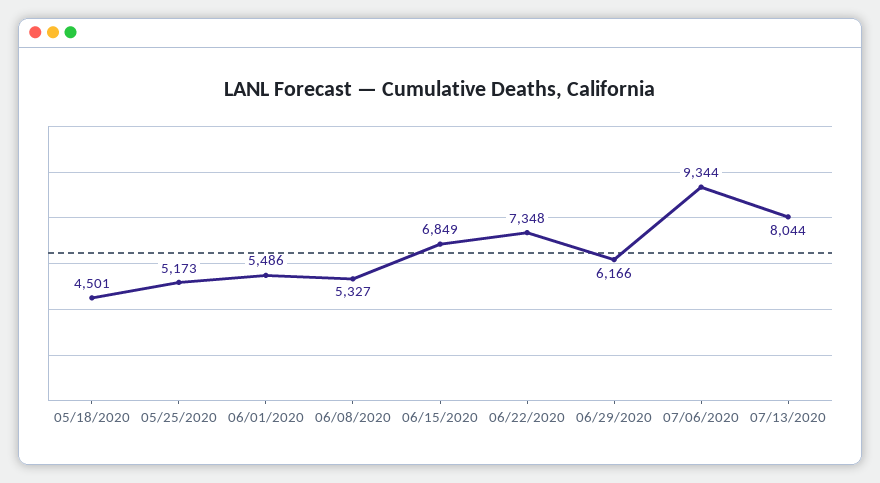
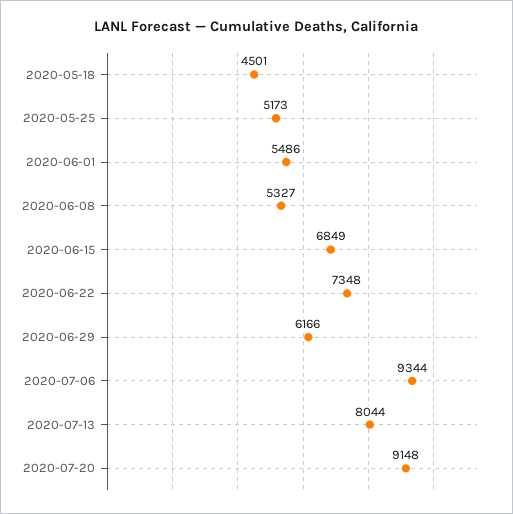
2020-07-20: none -> 9148

